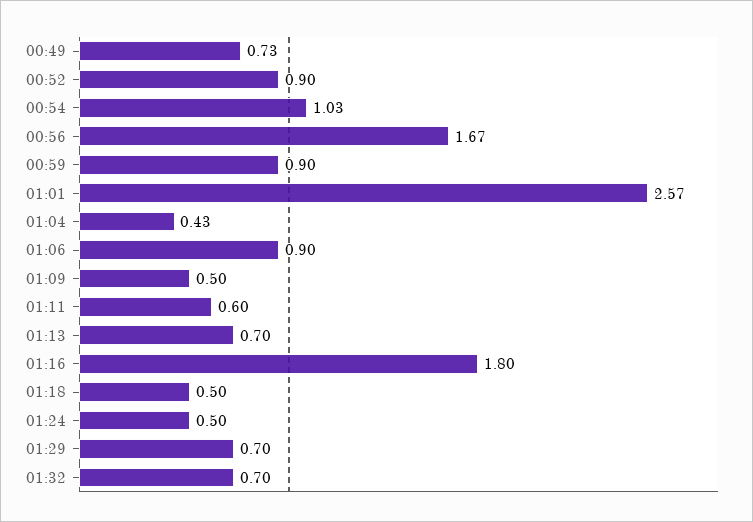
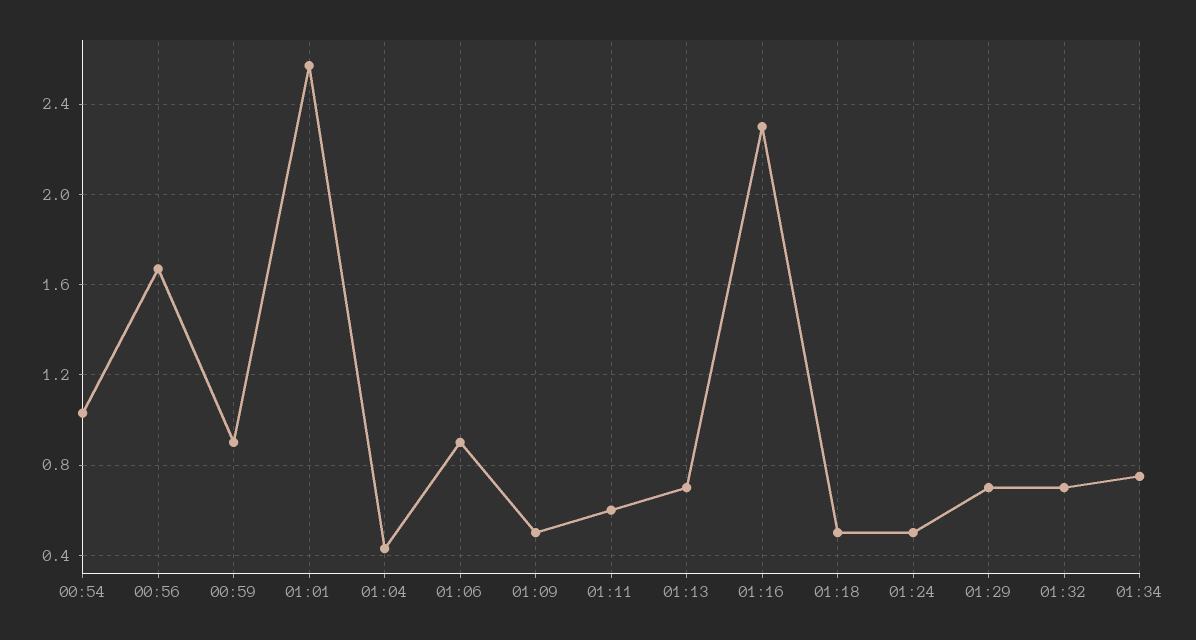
00:49: 0.73 -> none
00:52: 0.9 -> none
01:16: 1.8 -> 2.3
01:34: none -> 0.75

